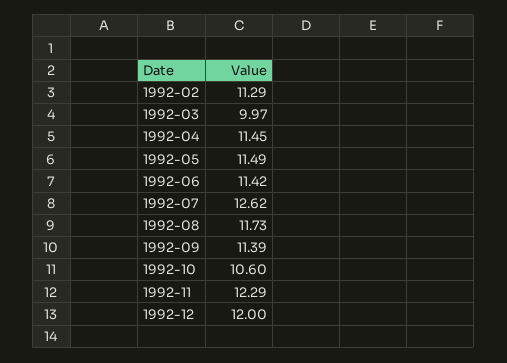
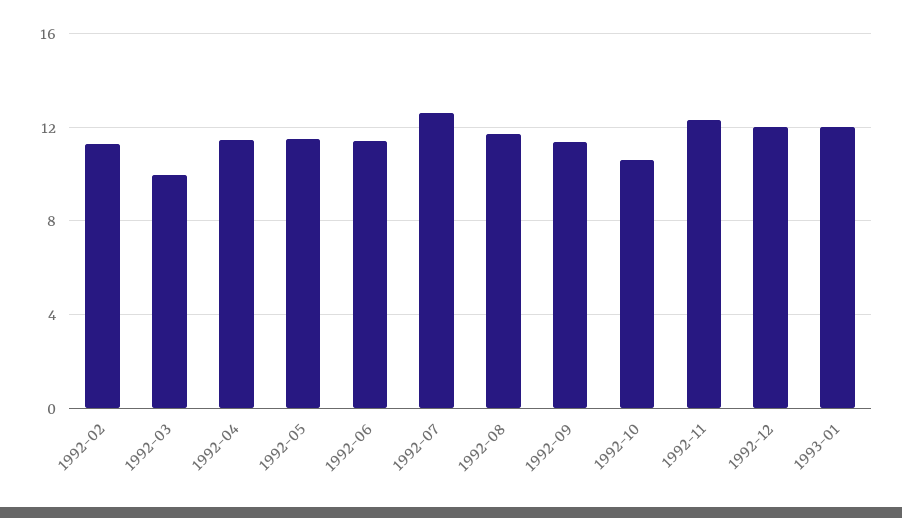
1993-01: none -> 12

